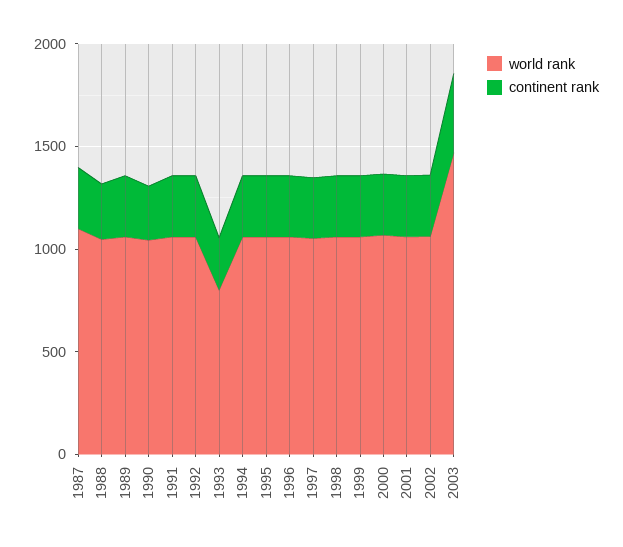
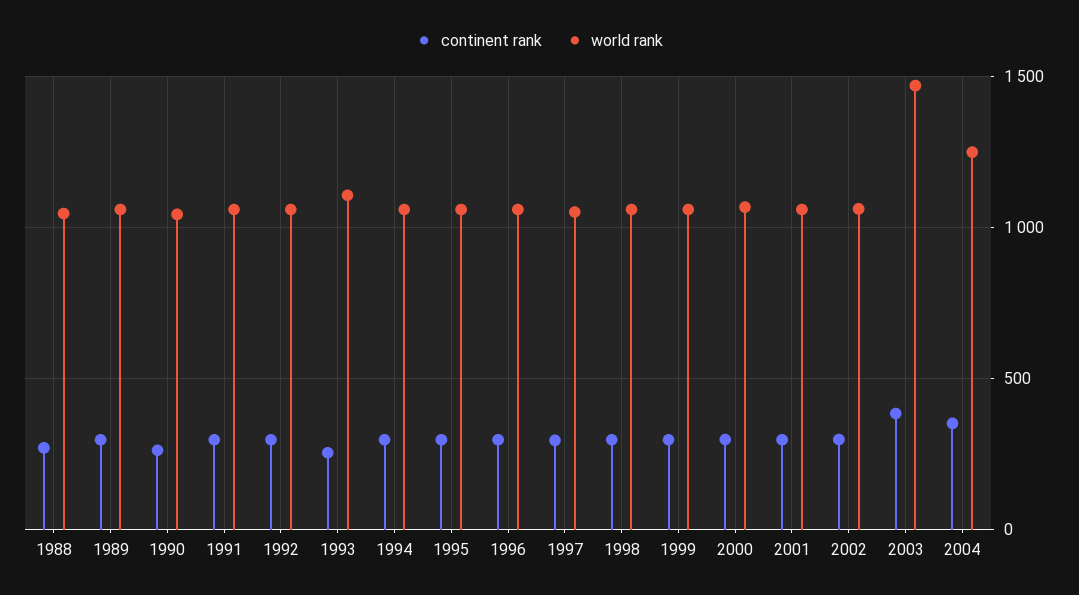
world rank, 1987: 1100 -> none
continent rank, 1987: 300 -> none
world rank, 1993: 800 -> 1100
continent rank, 2004: none -> 350
world rank, 2004: none -> 1250

